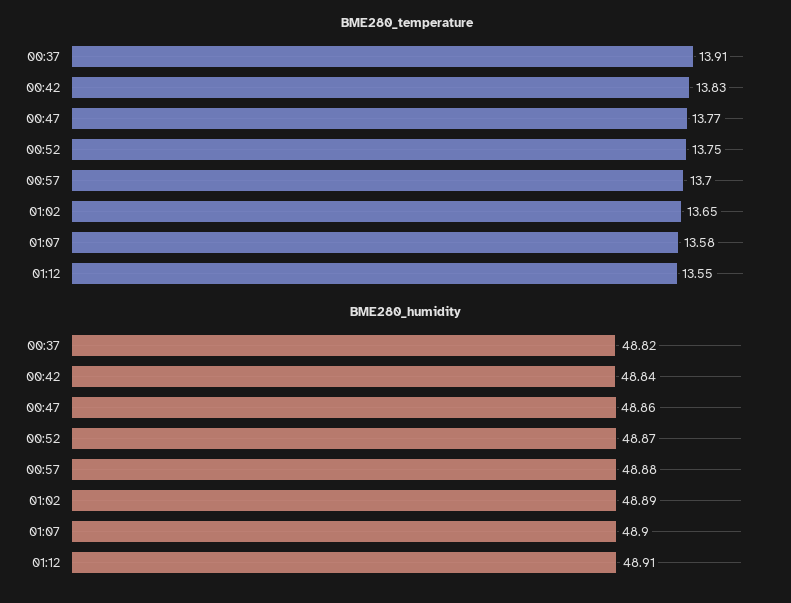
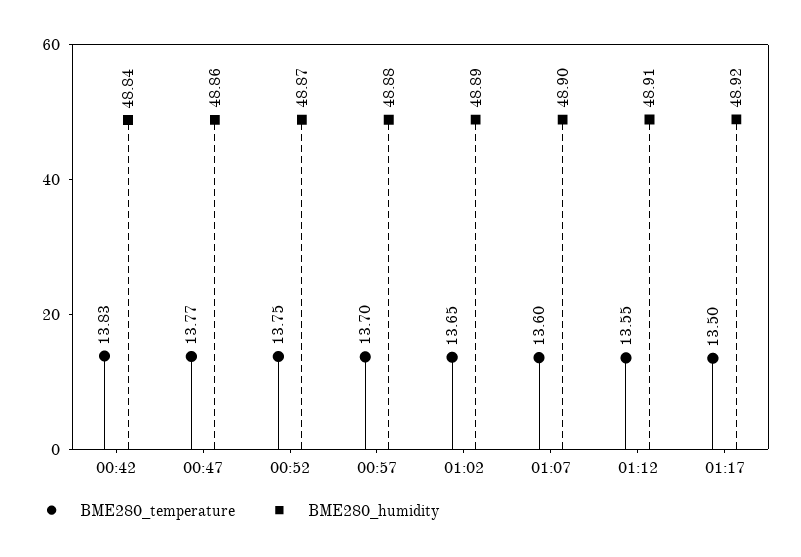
BME280_temperature, 00:37: 13.91 -> none
BME280_temperature, 01:07: 13.58 -> 13.6
BME280_humidity, 00:37: 48.82 -> none
BME280_temperature, 01:17: none -> 13.5
BME280_humidity, 01:17: none -> 48.92

